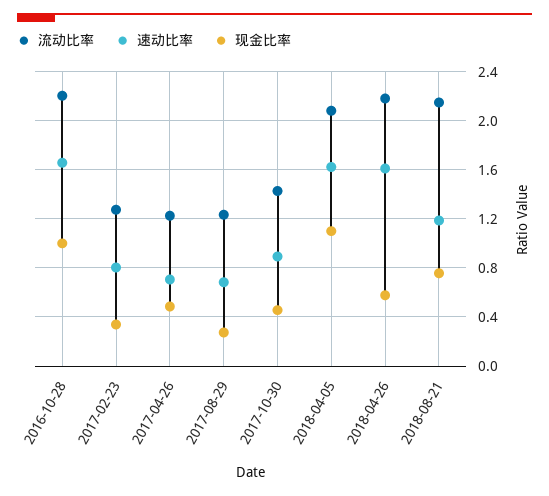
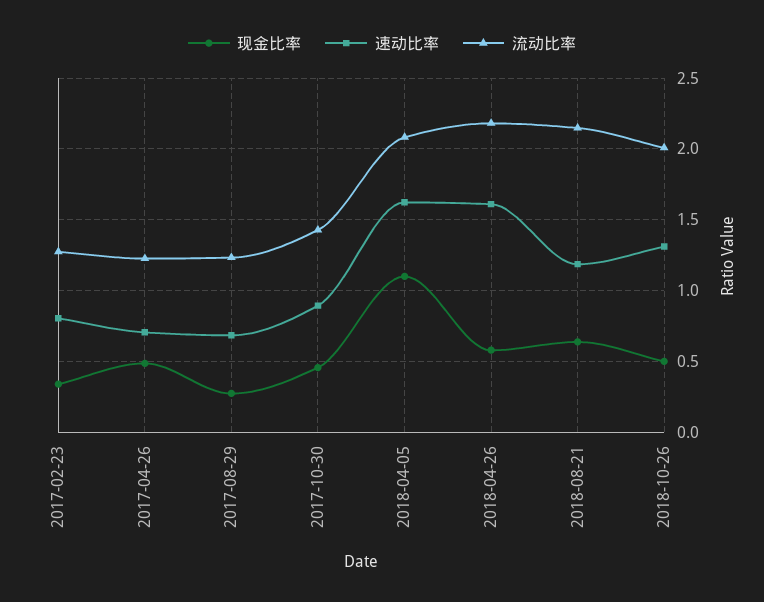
流动比率, 2016-10-28: 2.2 -> none
速动比率, 2016-10-28: 1.65 -> none
现金比率, 2016-10-28: 1 -> none
现金比率, 2018-08-21: 0.75 -> 0.65
现金比率, 2018-10-26: none -> 0.5
速动比率, 2018-10-26: none -> 1.3
流动比率, 2018-10-26: none -> 2

